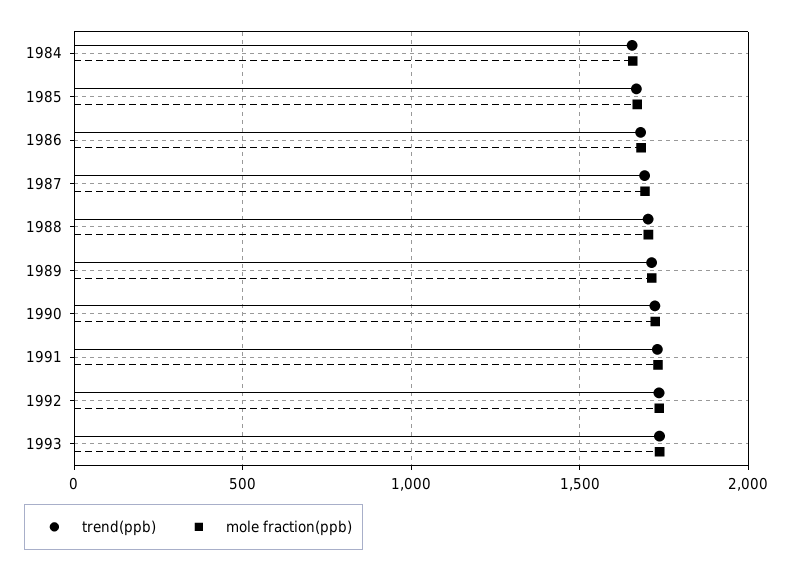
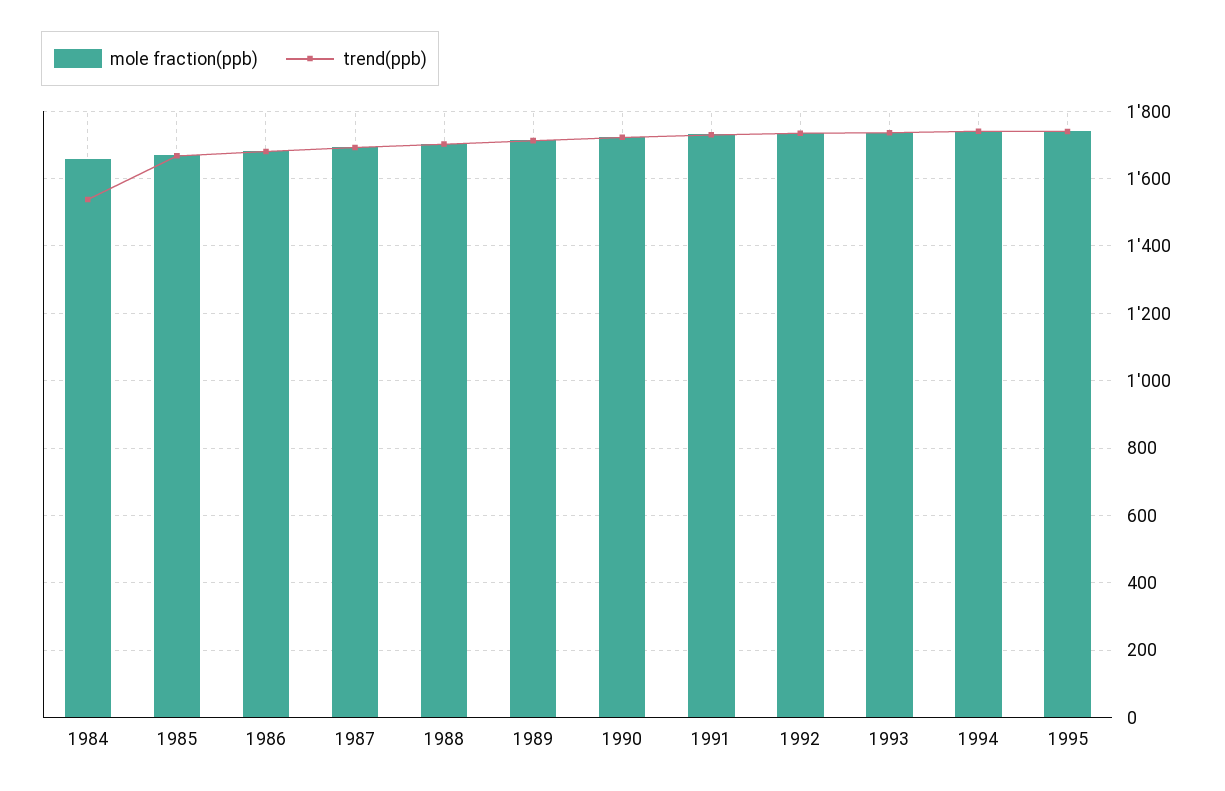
trend(ppb), 1984: 1650 -> 1540
mole fraction(ppb), 1994: none -> 1740
trend(ppb), 1994: none -> 1740
mole fraction(ppb), 1995: none -> 1740
trend(ppb), 1995: none -> 1740

